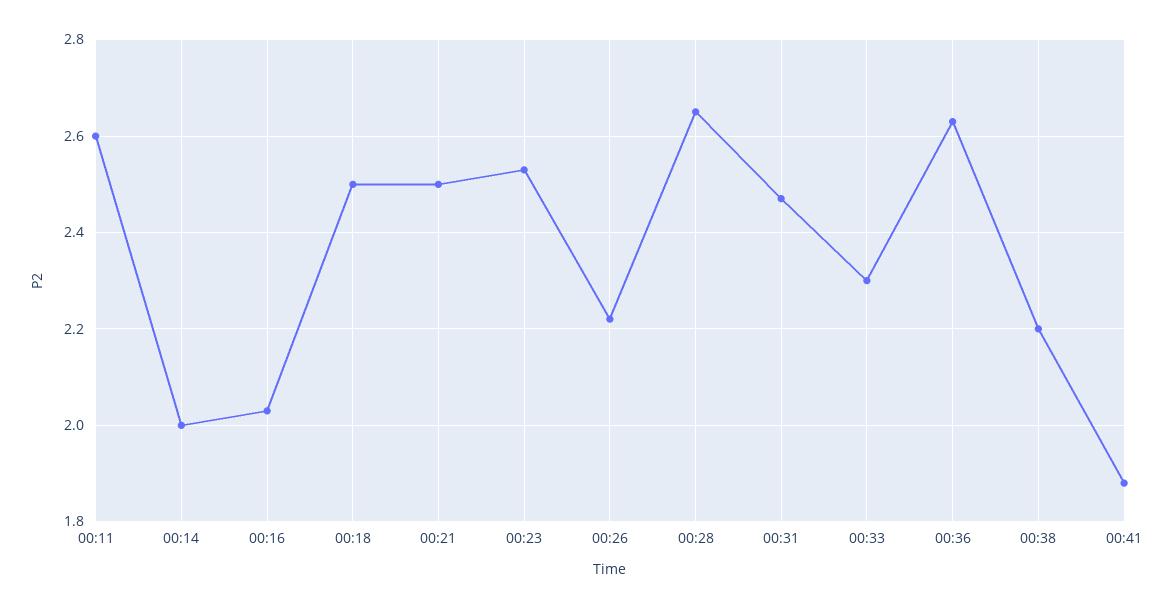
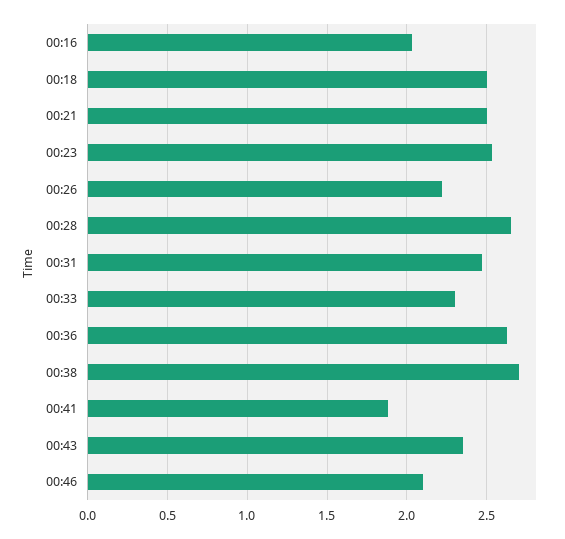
00:11: 2.6 -> none
00:14: 2 -> none
00:38: 2.2 -> 2.7
00:43: none -> 2.35
00:46: none -> 2.1

